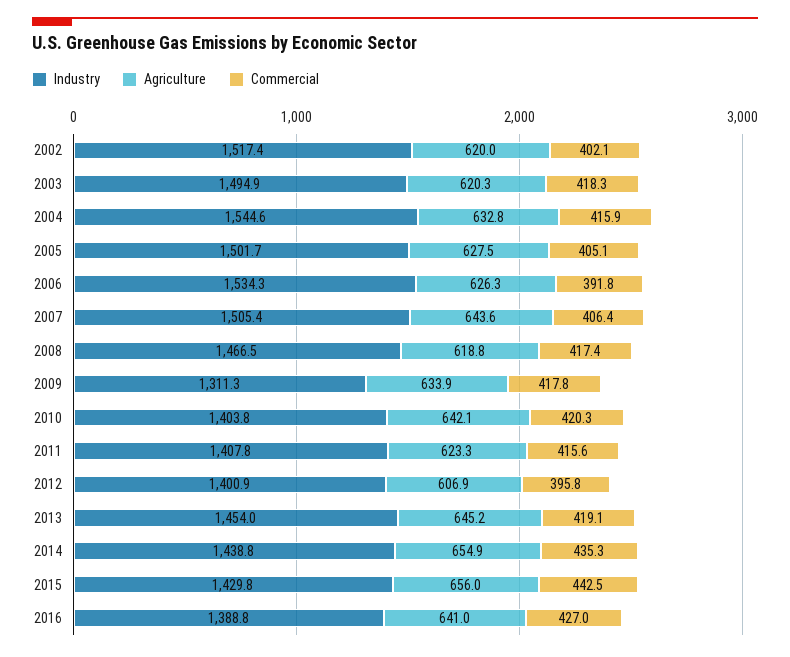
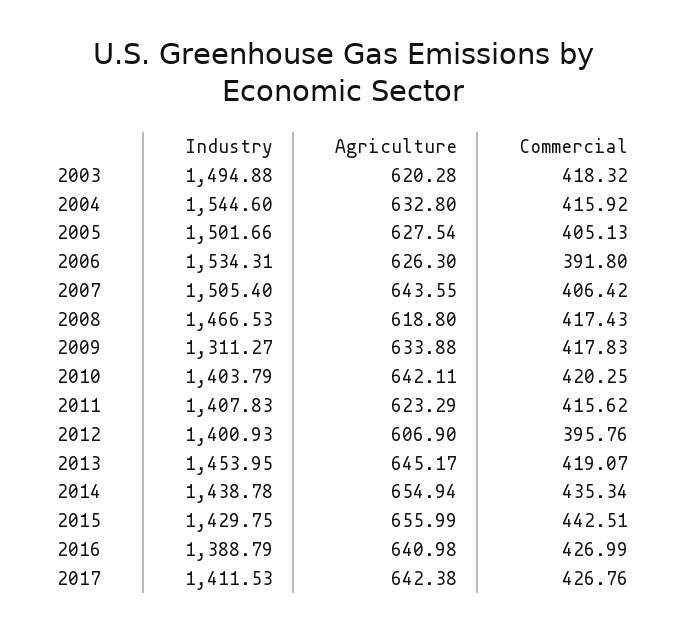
Industry, 2002: 1517.4 -> none
Agriculture, 2002: 620 -> none
Commercial, 2002: 402.1 -> none
Industry, 2017: none -> 1411.53
Agriculture, 2017: none -> 642.38
Commercial, 2017: none -> 426.76

